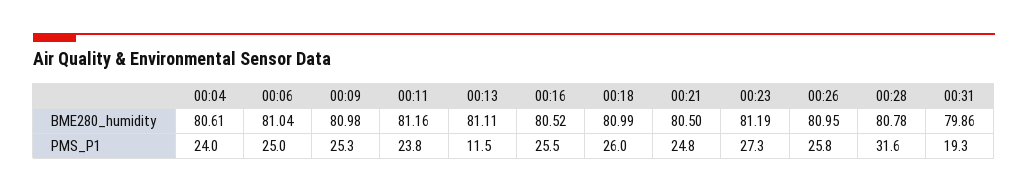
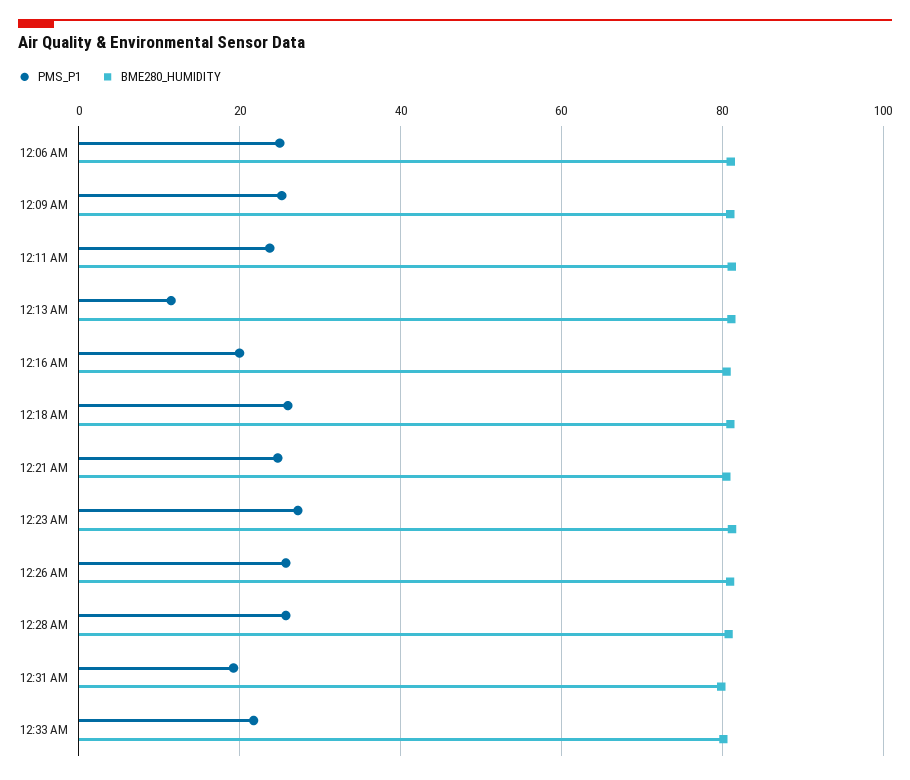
BME280_humidity, 00:04: 80.61 -> none
PMS_P1, 00:04: 24 -> none
PMS_P1, 00:16: 25.5 -> 20
PMS_P1, 00:28: 31.6 -> 26
PMS_P1, 12:33 AM: none -> 22
BME280_humidity, 12:33 AM: none -> 80

